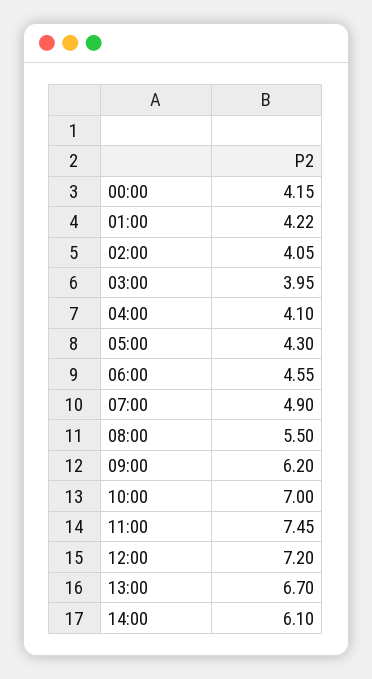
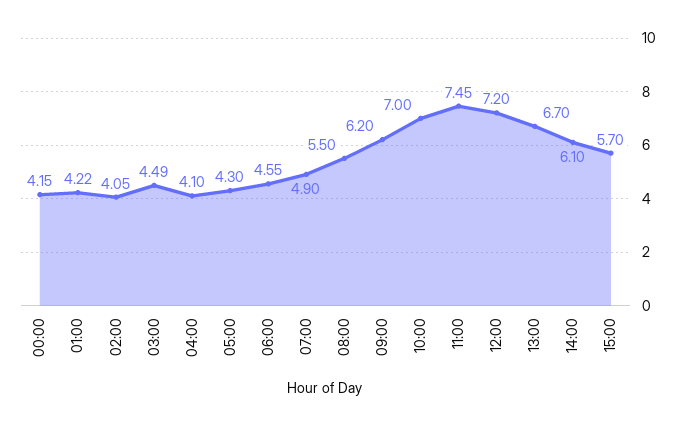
03:00: 3.95 -> 4.49
15:00: none -> 5.7

